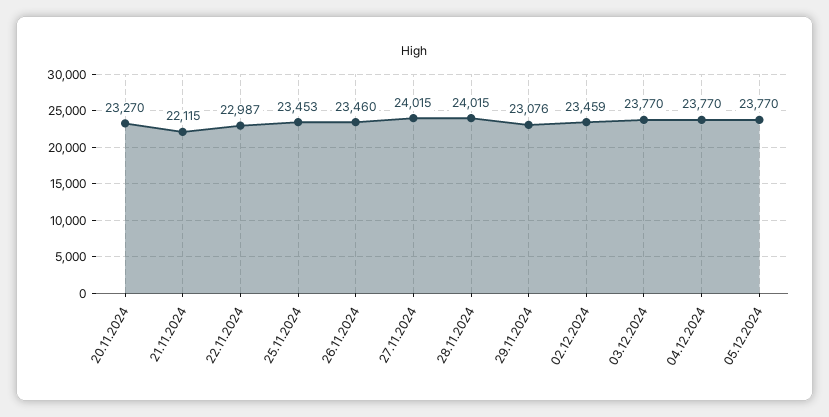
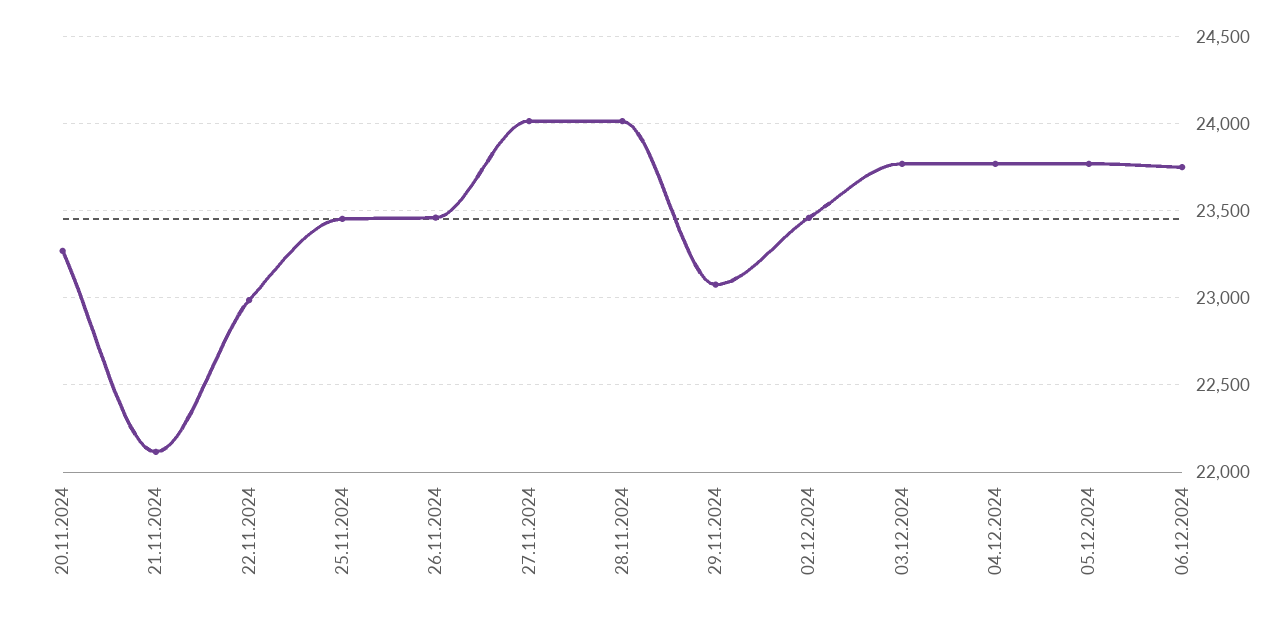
06.12.2024: none -> 23750

